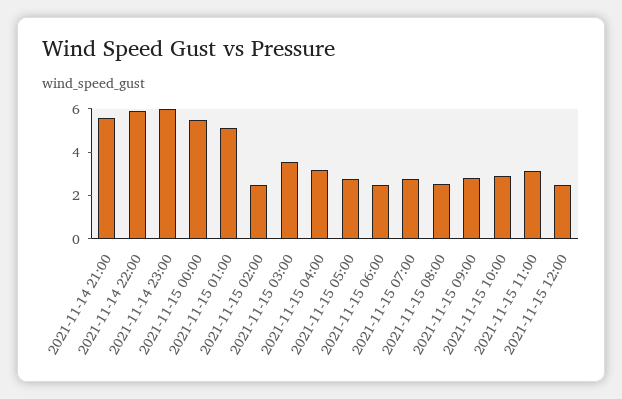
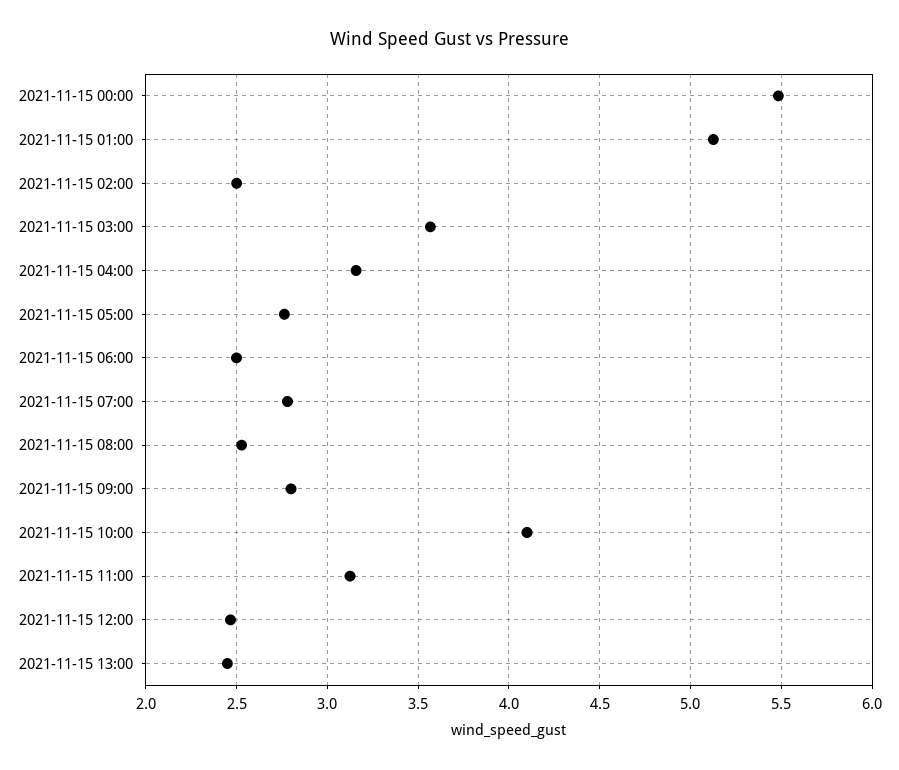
2021-11-14 21:00: 5.5 -> none
2021-11-14 22:00: 6 -> none
2021-11-14 23:00: 6 -> none
2021-11-15 10:00: 3 -> 4.1
2021-11-15 13:00: none -> 2.45

